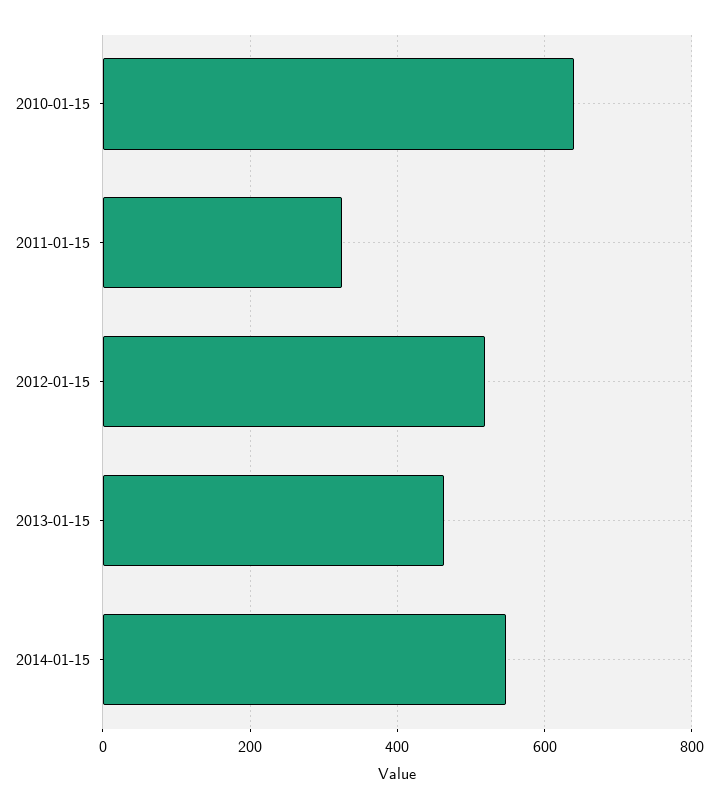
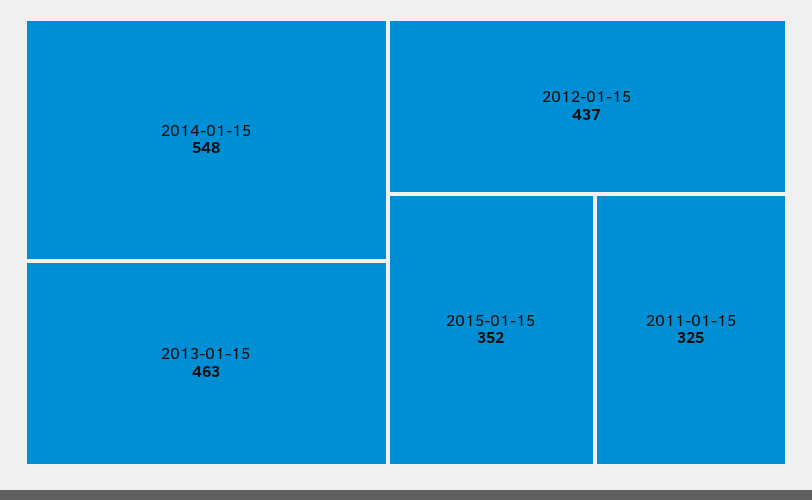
2010-01-15: 640 -> none
2012-01-15: 520 -> 437
2015-01-15: none -> 352

